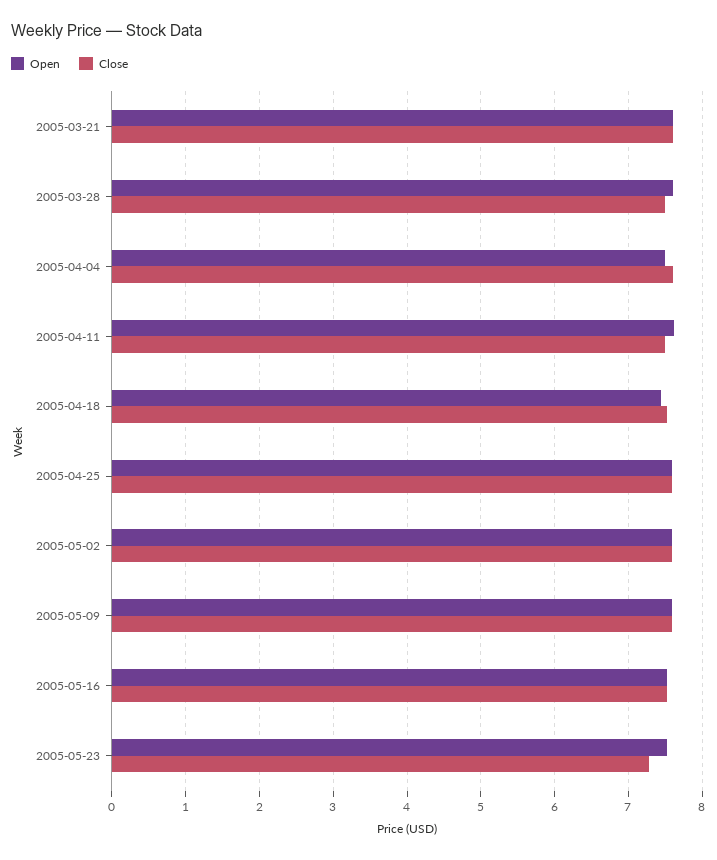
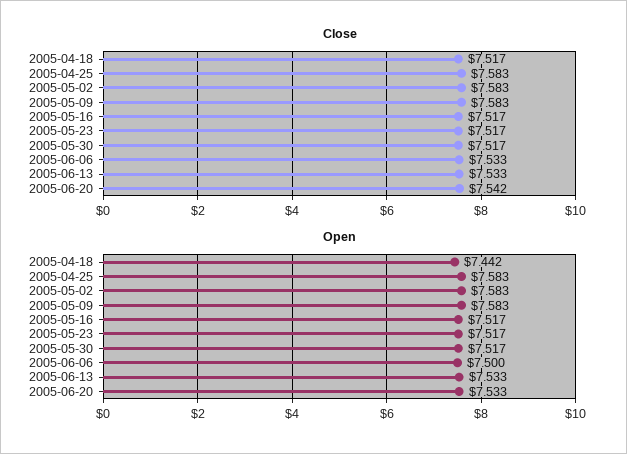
Open, 2005-03-21: 7.6 -> none
Close, 2005-03-21: 7.6 -> none
Open, 2005-03-28: 7.6 -> none
Close, 2005-03-28: 7.5 -> none
Open, 2005-04-04: 7.5 -> none
Close, 2005-04-04: 7.6 -> none
Open, 2005-04-11: 7.6 -> none
Close, 2005-04-11: 7.5 -> none
Close, 2005-05-23: 7.3 -> 7.517
Close, 2005-05-30: none -> 7.517
Close, 2005-06-06: none -> 7.533
Close, 2005-06-13: none -> 7.533
Close, 2005-06-20: none -> 7.542
Open, 2005-05-30: none -> 7.517
Open, 2005-06-06: none -> 7.5
Open, 2005-06-13: none -> 7.533
Open, 2005-06-20: none -> 7.533

